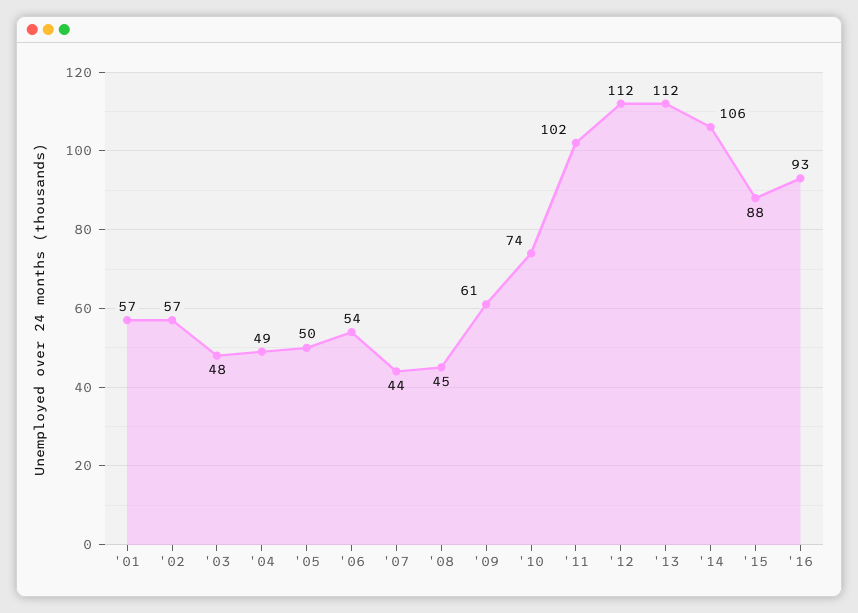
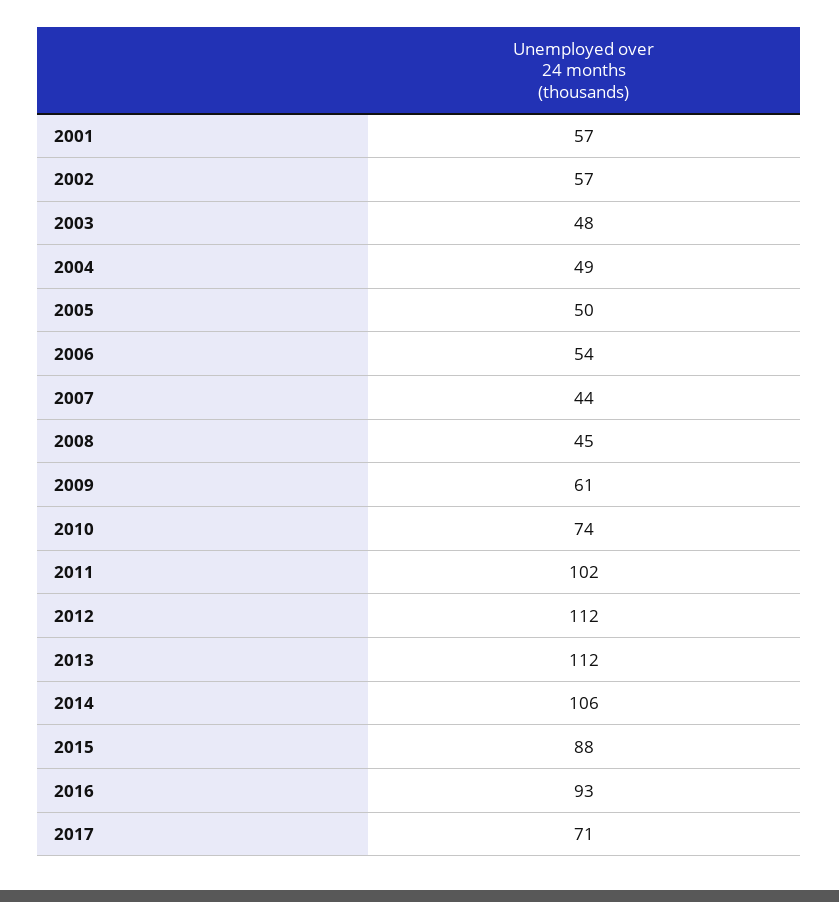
2017: none -> 71

